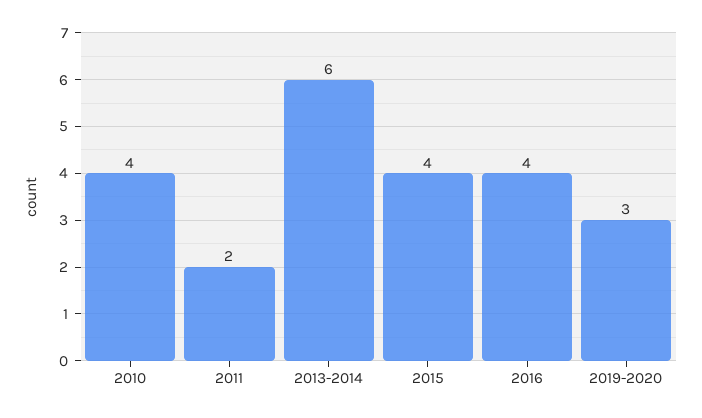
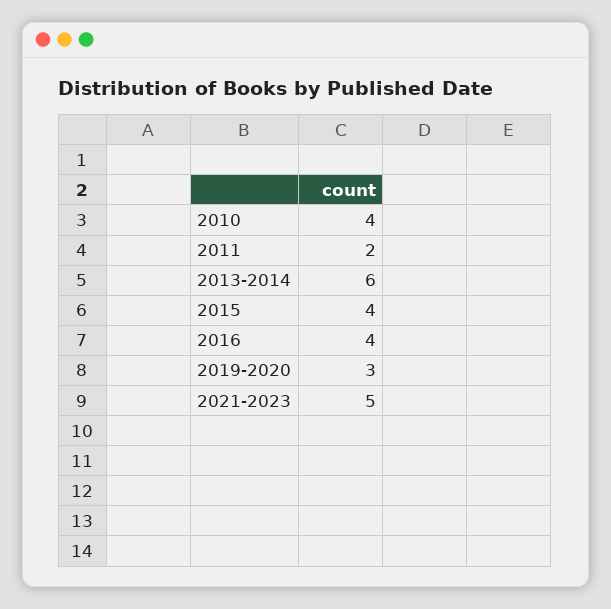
2021-2023: none -> 5

